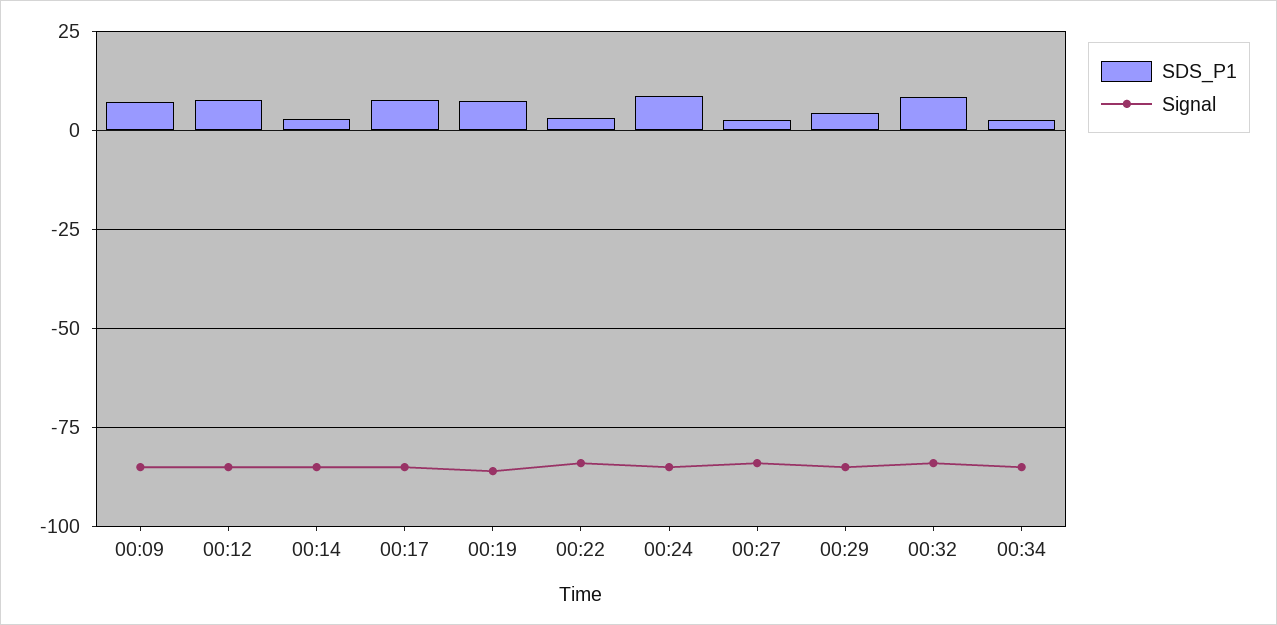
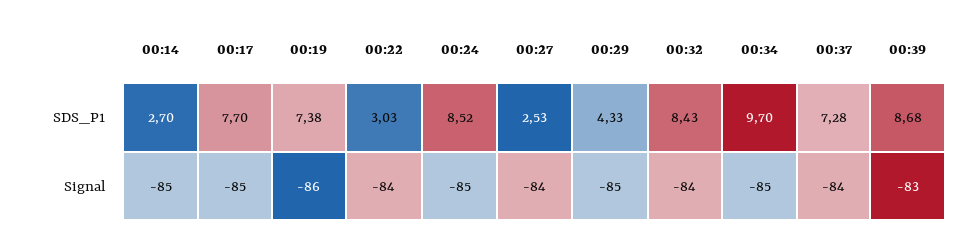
SDS_P1, 00:09: 7.5 -> none
Signal, 00:09: -85 -> none
SDS_P1, 00:12: 7.5 -> none
Signal, 00:12: -85 -> none
SDS_P1, 00:34: 2.5 -> 9.7
SDS_P1, 00:37: none -> 7.28
SDS_P1, 00:39: none -> 8.68
Signal, 00:37: none -> -84
Signal, 00:39: none -> -83

